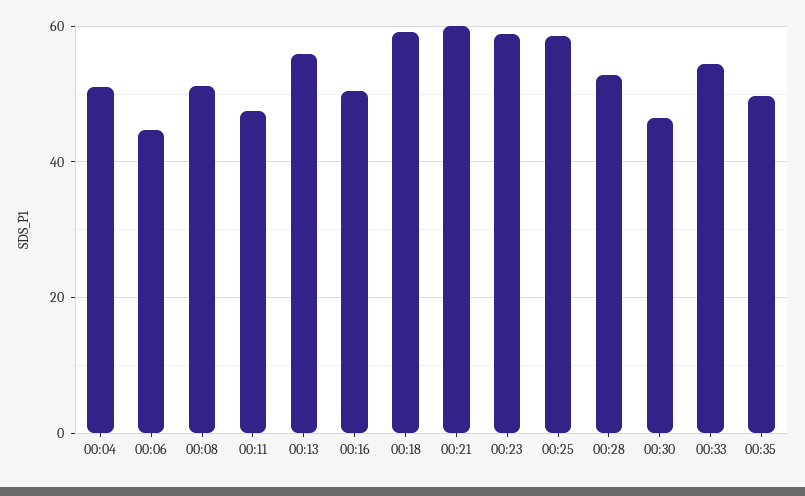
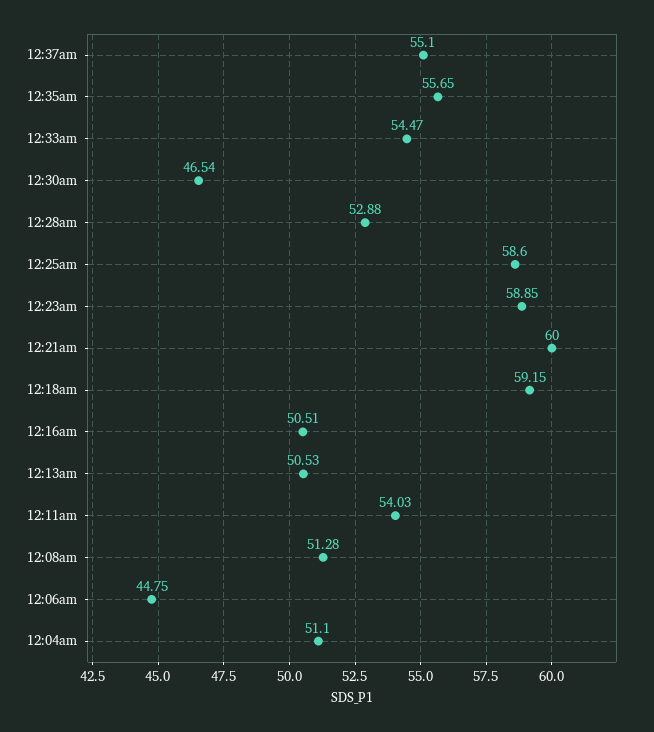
00:11: 48 -> 54.03
00:13: 56 -> 50.53
00:35: 50 -> 55.65
12:37am: none -> 55.1

